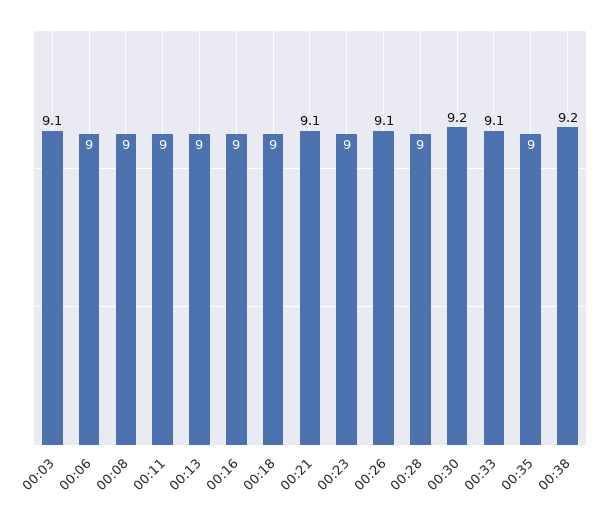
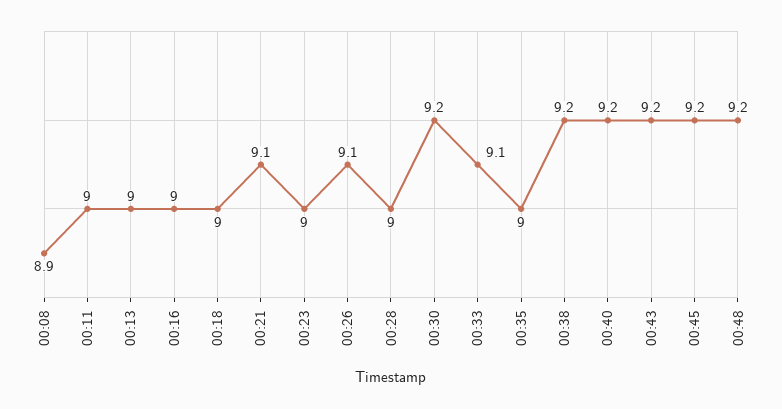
00:03: 9.1 -> none
00:06: 9 -> none
00:08: 9 -> 8.9
00:40: none -> 9.2
00:43: none -> 9.2
00:45: none -> 9.2
00:48: none -> 9.2

